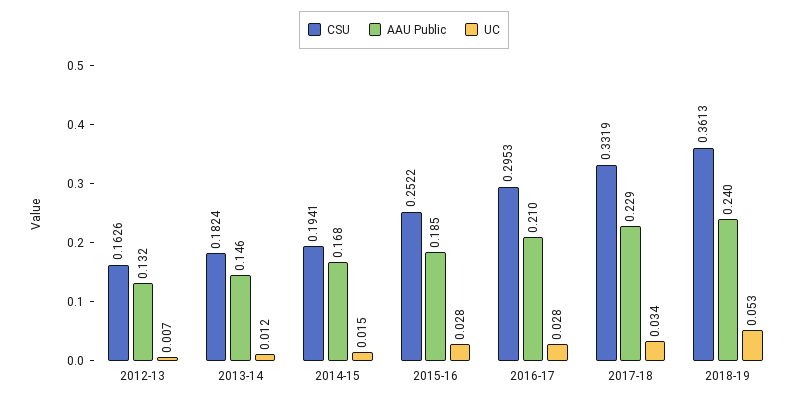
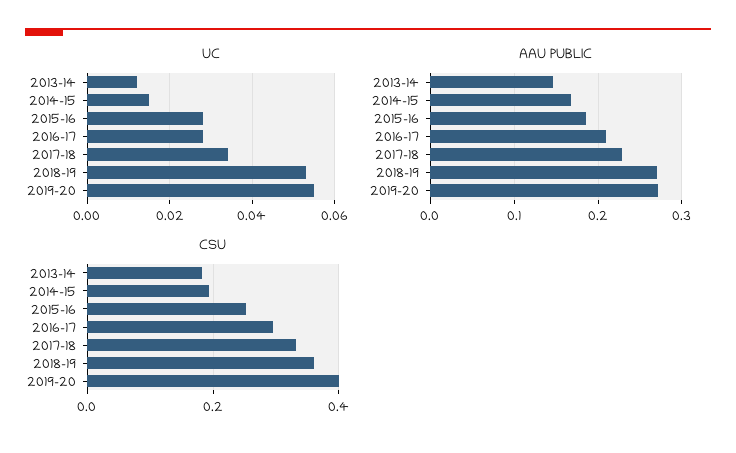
CSU, 2012-13: 0.1626 -> none
AAU Public, 2012-13: 0.132 -> none
UC, 2012-13: 0.007 -> none
AAU Public, 2018-19: 0.24 -> 0.27
UC, 2019-20: none -> 0.055
AAU Public, 2019-20: none -> 0.27
CSU, 2019-20: none -> 0.4

